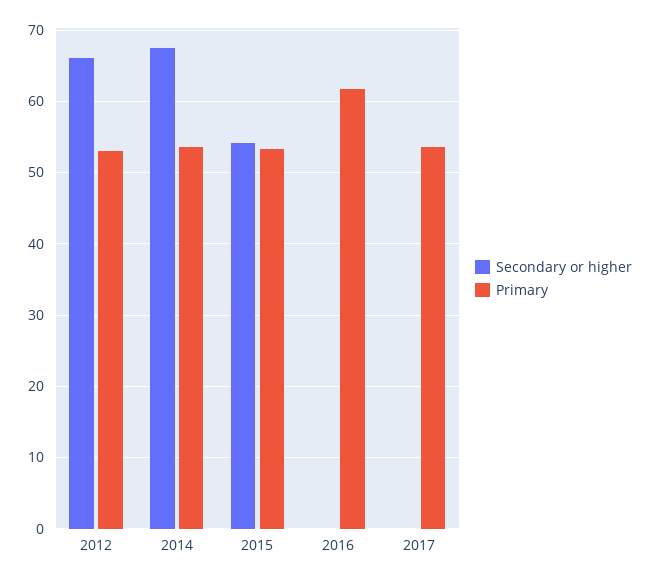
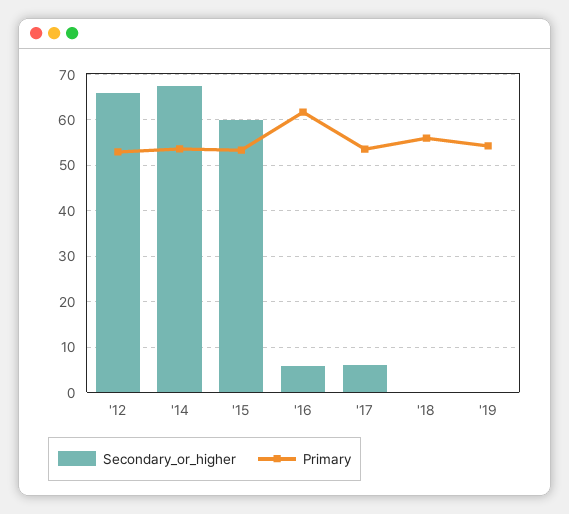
Secondary or higher, 2015: 54 -> 60
Secondary or higher, 2016: 0 -> 6
Secondary or higher, 2017: 0 -> 6
Secondary or higher, '18: none -> 0
Primary, '18: none -> 56
Secondary or higher, '19: none -> 0
Primary, '19: none -> 54

